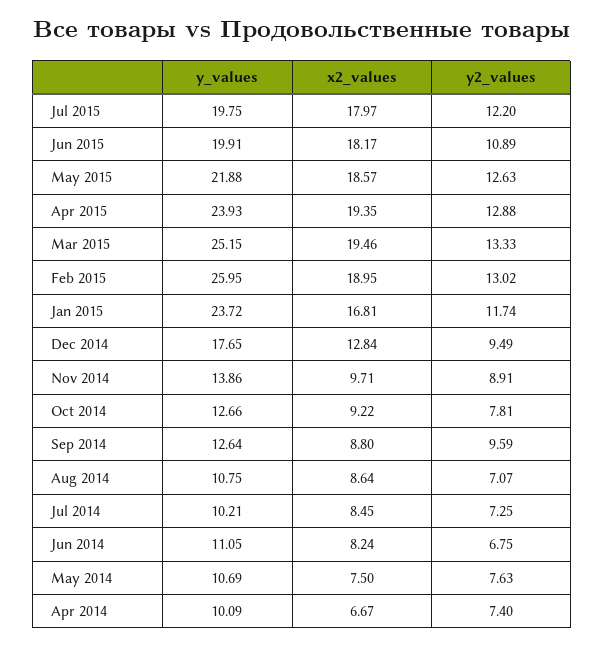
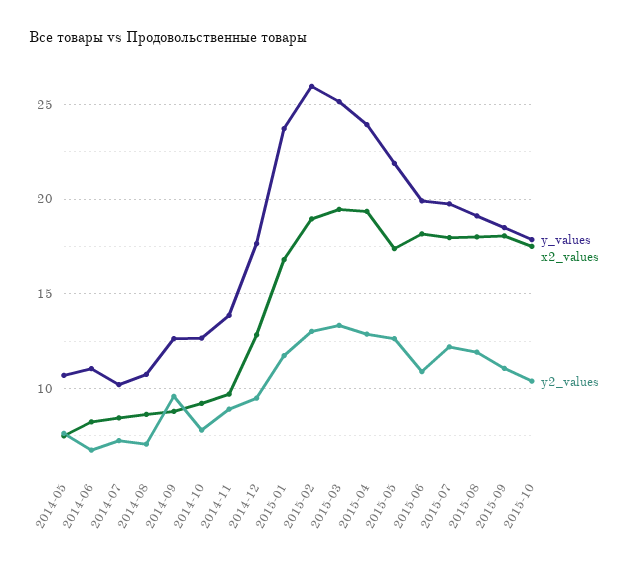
x2_values, May 2015: 18.57 -> 17.5
y_values, Apr 2014: 10.09 -> none
x2_values, Apr 2014: 6.67 -> none
y2_values, Apr 2014: 7.4 -> none
y_values, 2015-08: none -> 19
x2_values, 2015-08: none -> 18
y2_values, 2015-08: none -> 12
y_values, 2015-09: none -> 18.5
x2_values, 2015-09: none -> 18
y2_values, 2015-09: none -> 11
y_values, 2015-10: none -> 18
x2_values, 2015-10: none -> 17.5
y2_values, 2015-10: none -> 10.5

